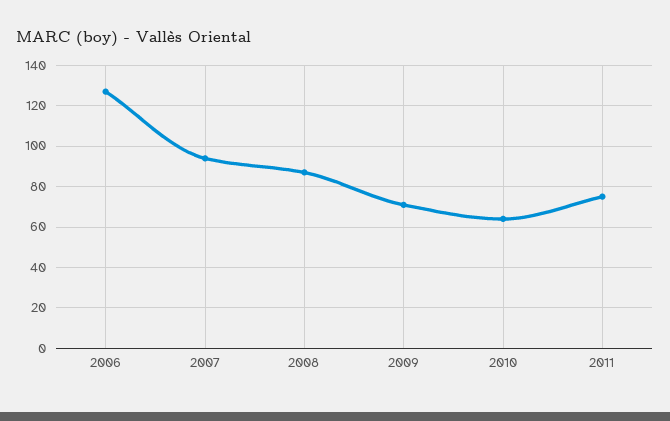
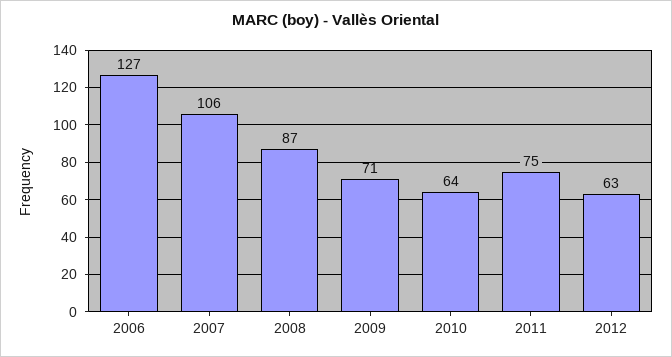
2007: 95 -> 106
2012: none -> 63

